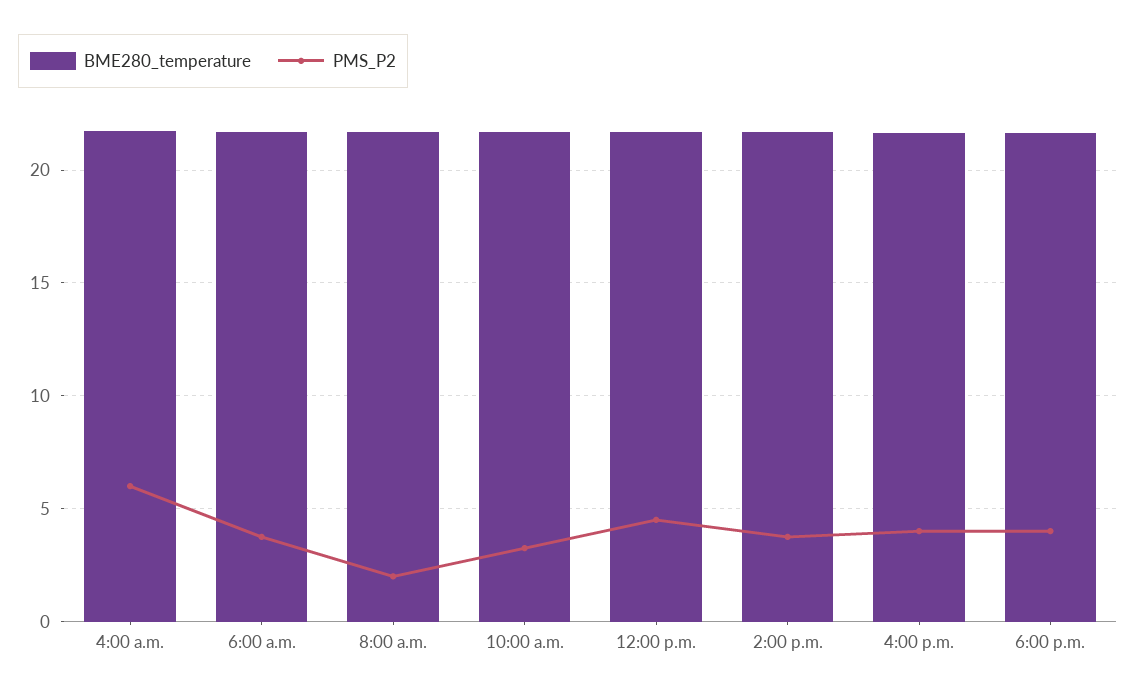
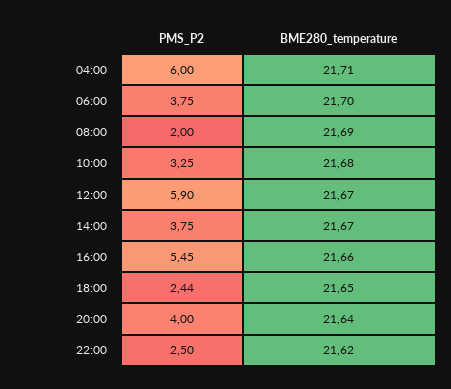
PMS_P2, 12:00 p.m.: 4.5 -> 5.9
PMS_P2, 4:00 p.m.: 4 -> 5.45
PMS_P2, 6:00 p.m.: 4 -> 2.44
PMS_P2, 20:00: none -> 4
BME280_temperature, 20:00: none -> 21.64
PMS_P2, 22:00: none -> 2.5
BME280_temperature, 22:00: none -> 21.62

